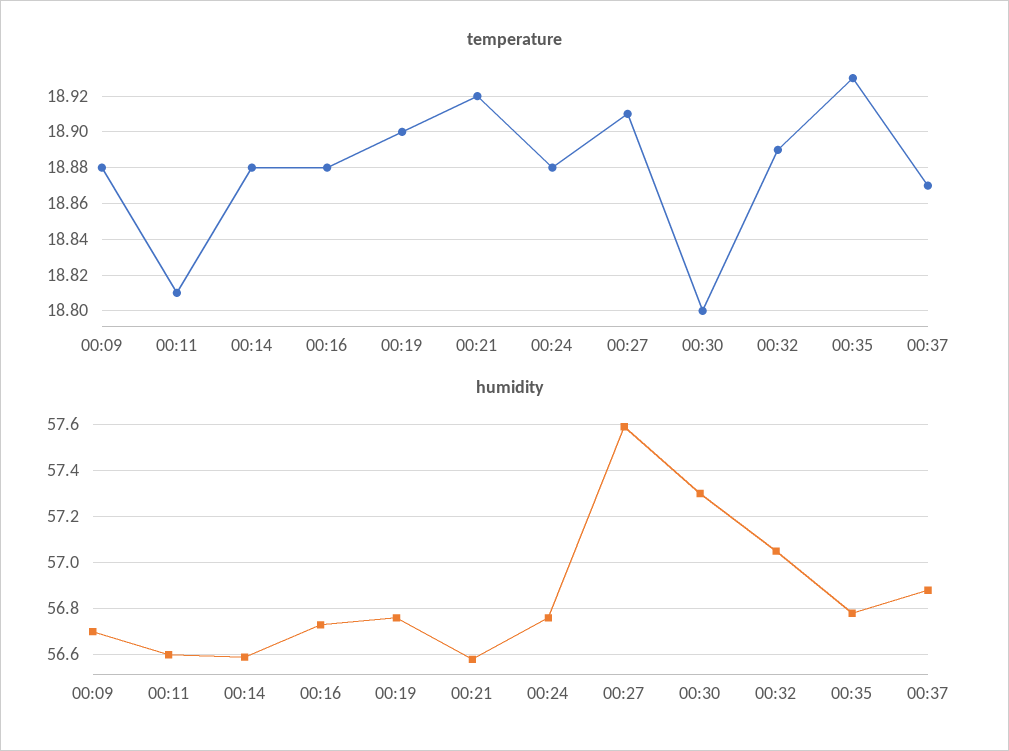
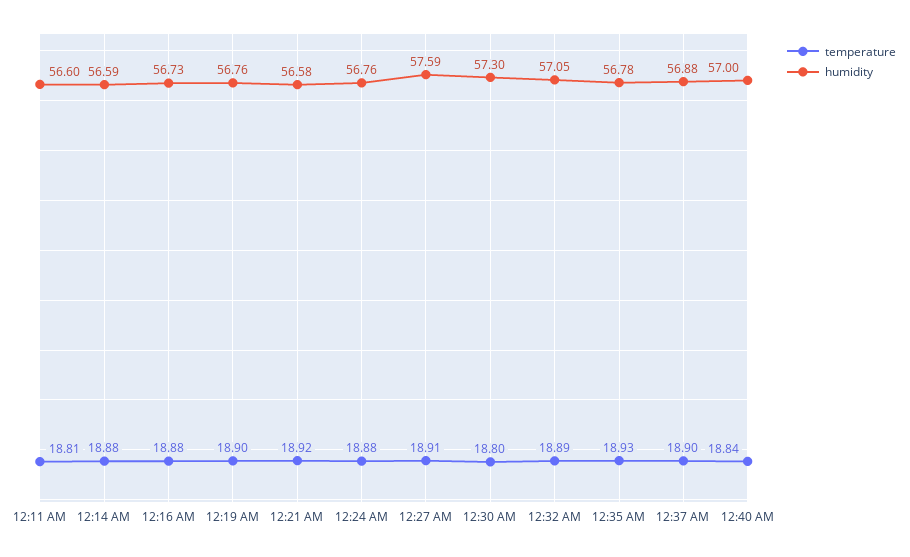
temperature, 00:09: 18.88 -> none
temperature, 00:37: 18.87 -> 18.9
humidity, 00:09: 56.7 -> none
temperature, 12:40 AM: none -> 18.84
humidity, 12:40 AM: none -> 57

